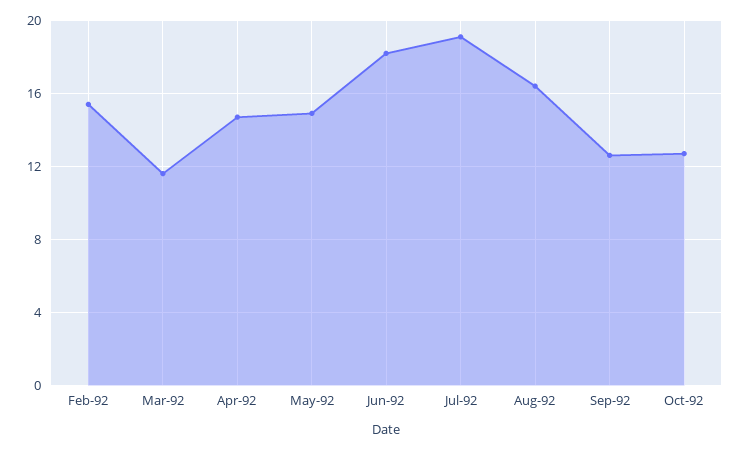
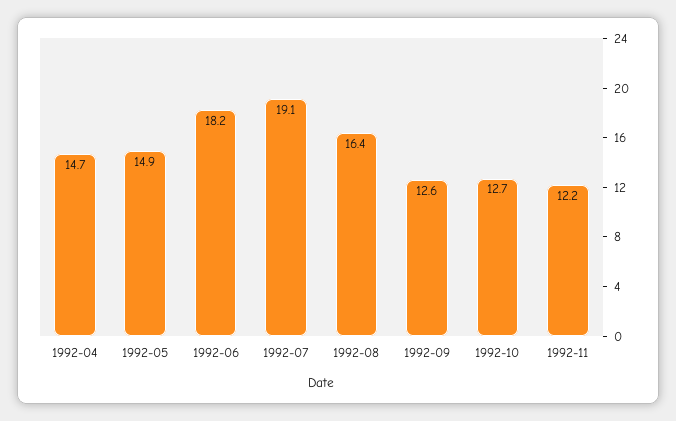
Feb-92: 15.5 -> none
Mar-92: 11.5 -> none
1992-11: none -> 12.2

